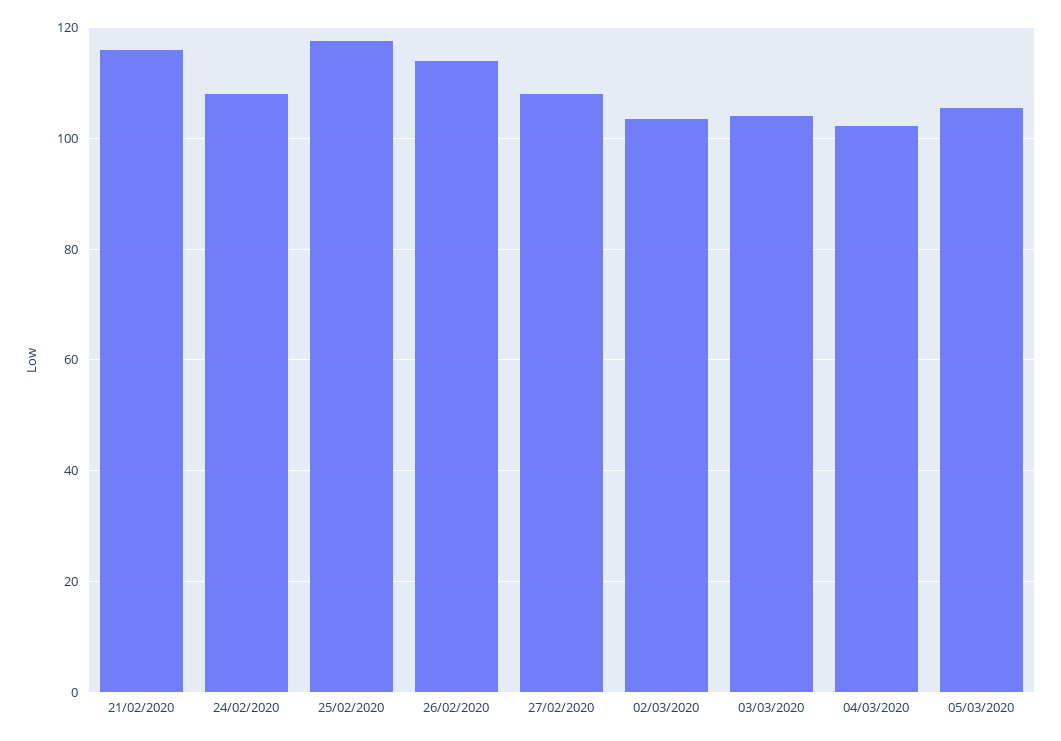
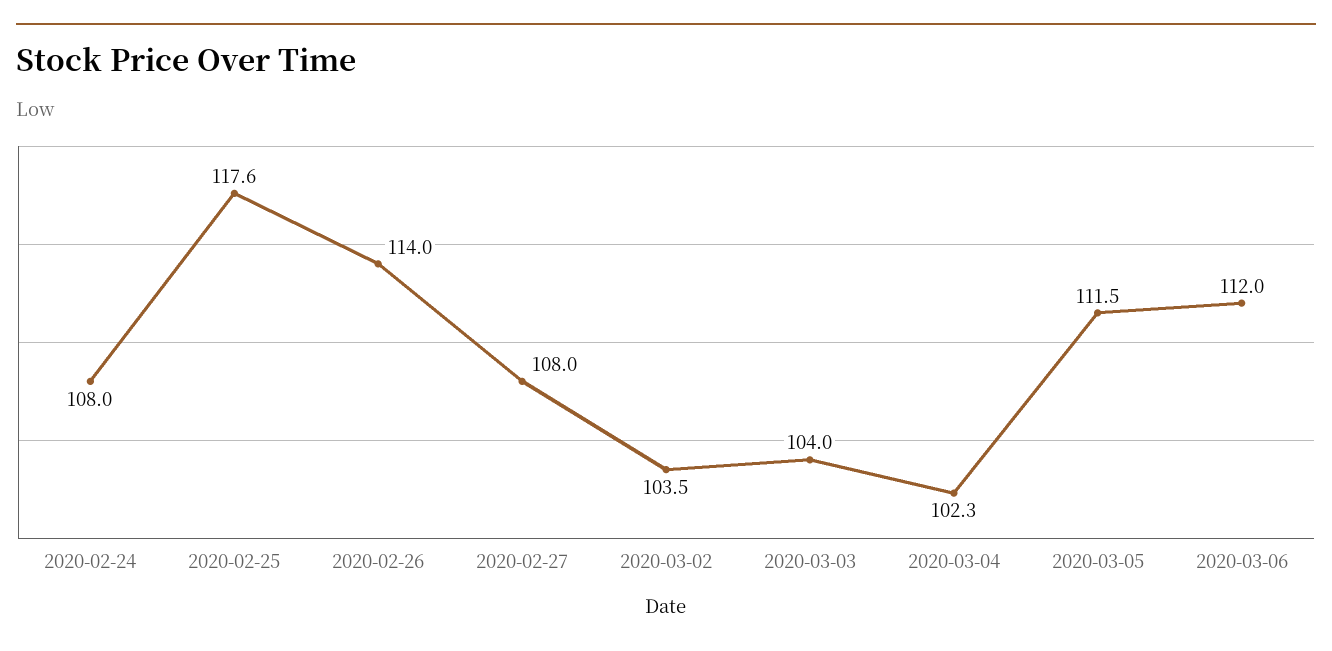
21/02/2020: 116 -> none
05/03/2020: 106 -> 111.5
2020-03-06: none -> 112

